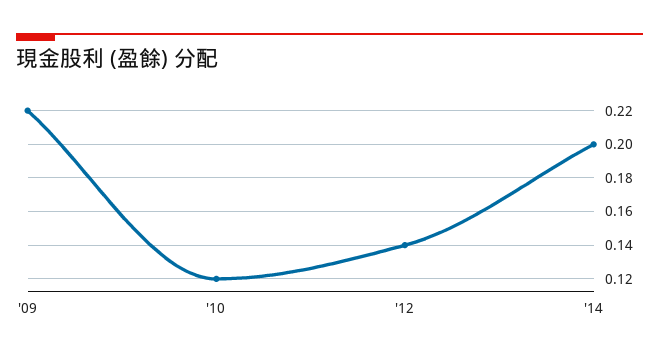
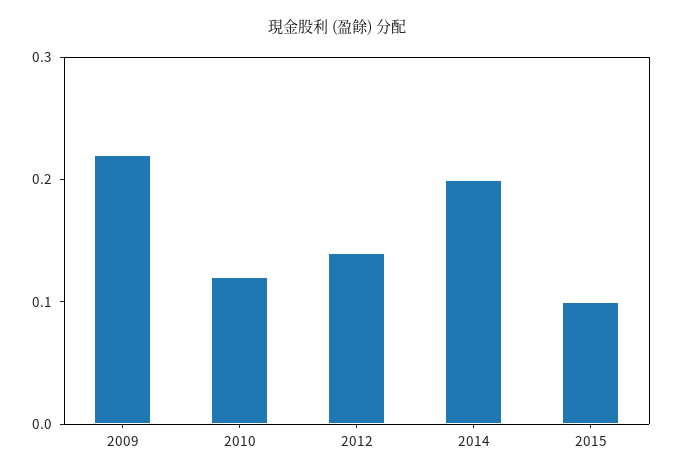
2015: none -> 0.1

